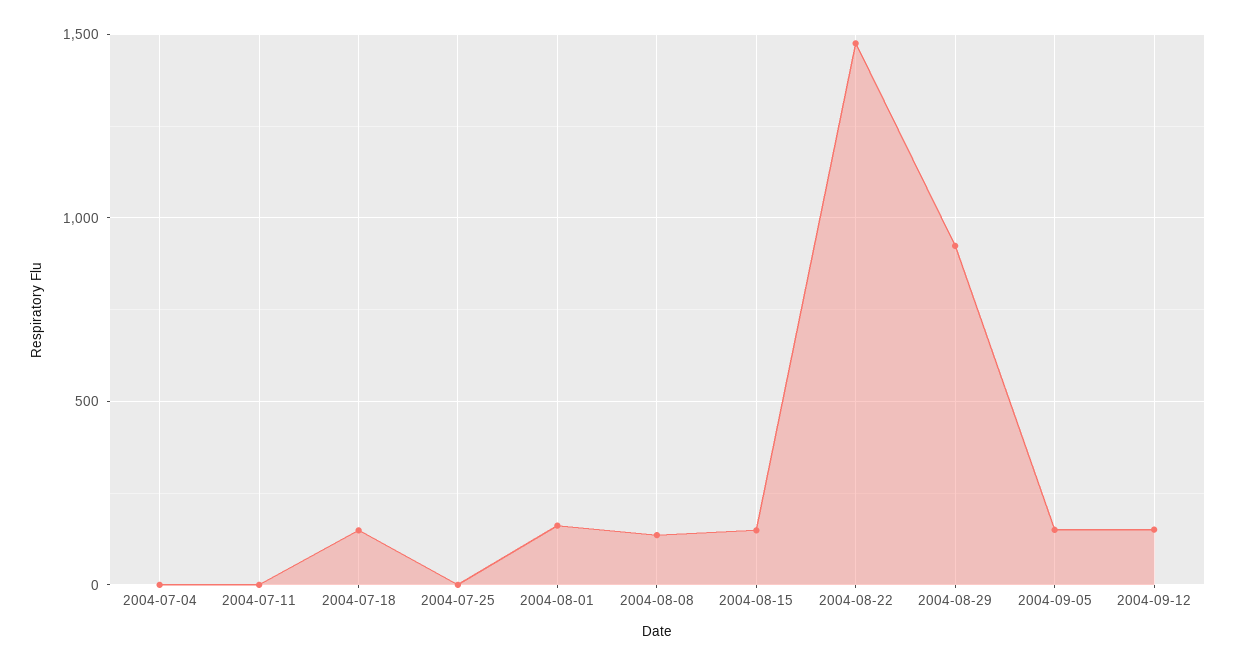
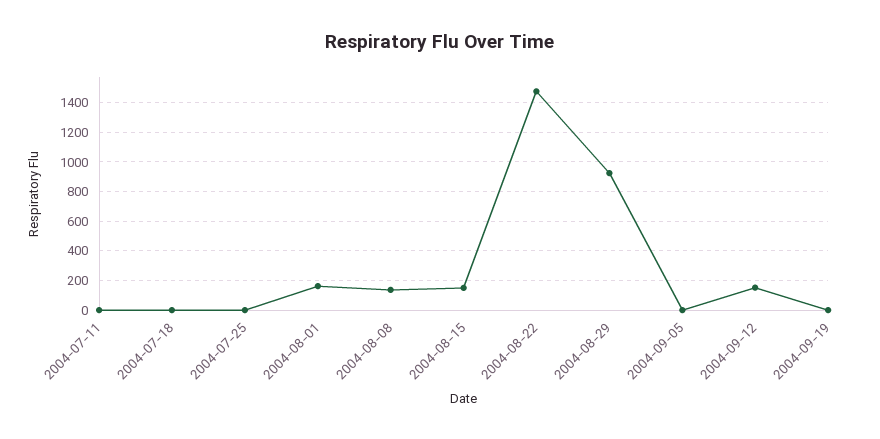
2004-07-04: 0 -> none
2004-07-18: 150 -> 0
2004-09-05: 150 -> 0
2004-09-19: none -> 0

